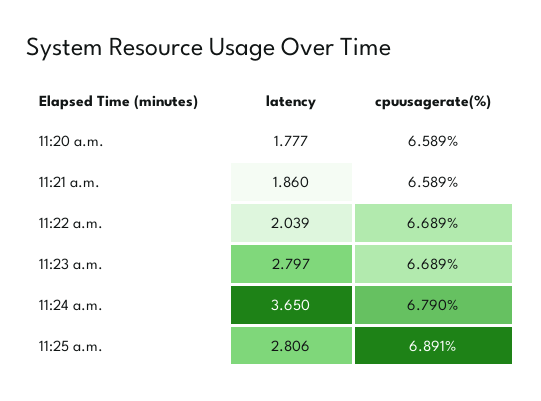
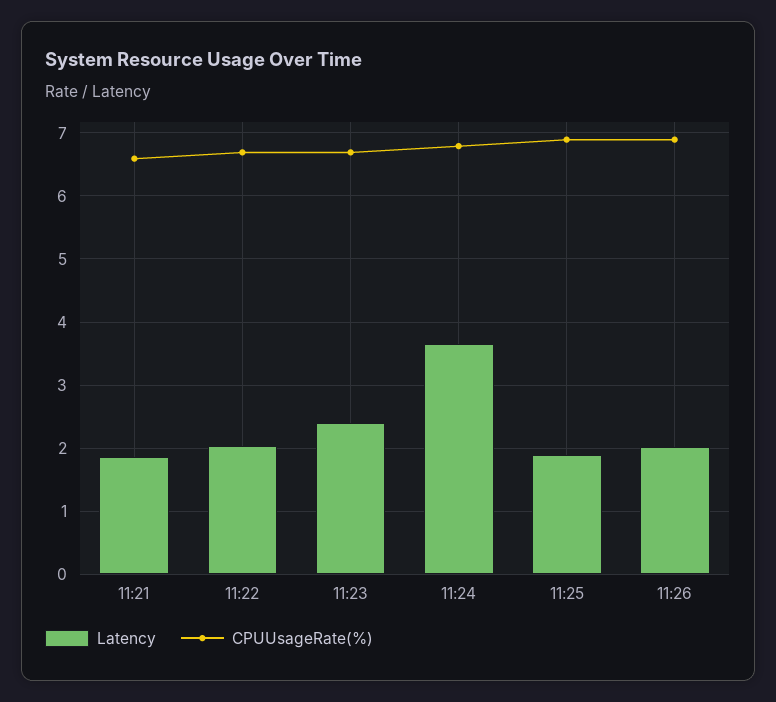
latency, 11:20 a.m.: 1.777 -> none
cpuusagerate(%), 11:20 a.m.: 6.589 -> none
latency, 11:23 a.m.: 2.797 -> 2.4
latency, 11:25 a.m.: 2.806 -> 1.9
latency, 11:26: none -> 2
cpuusagerate(%), 11:26: none -> 6.9

